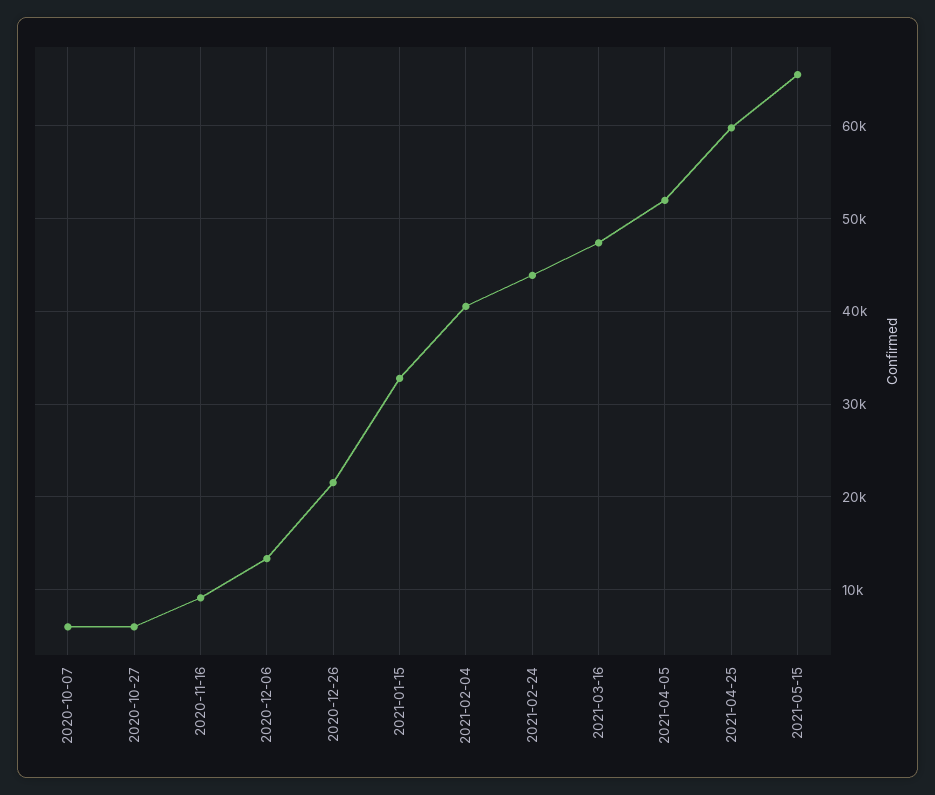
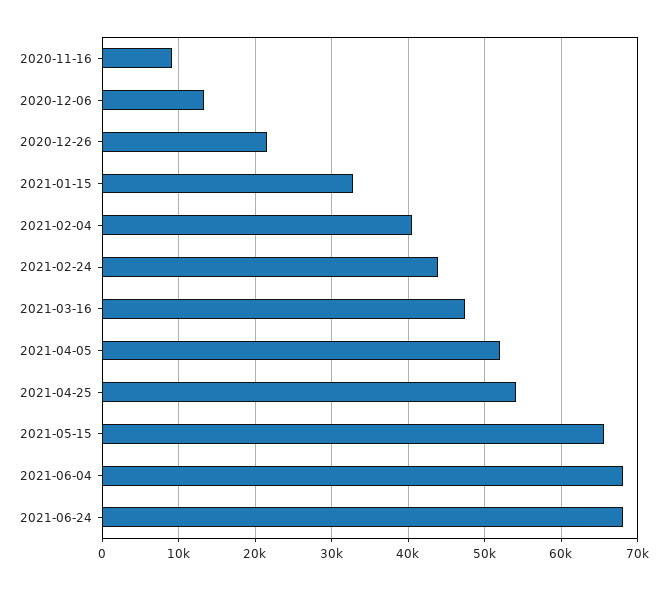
2020-10-07: 6000 -> none
2020-10-27: 6000 -> none
2021-04-25: 60000 -> 54000
2021-06-04: none -> 68000
2021-06-24: none -> 68000

